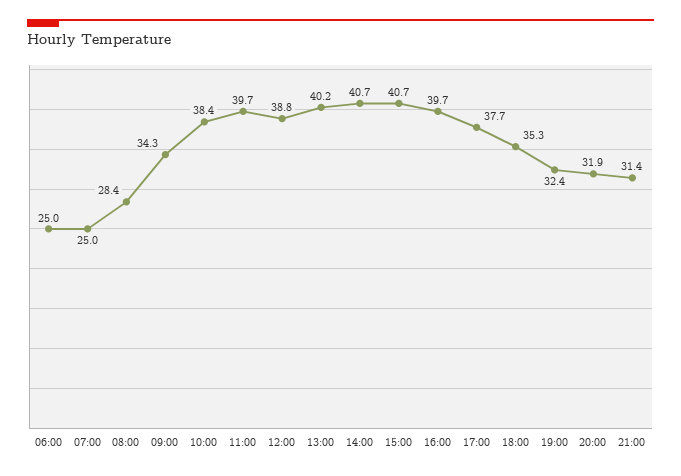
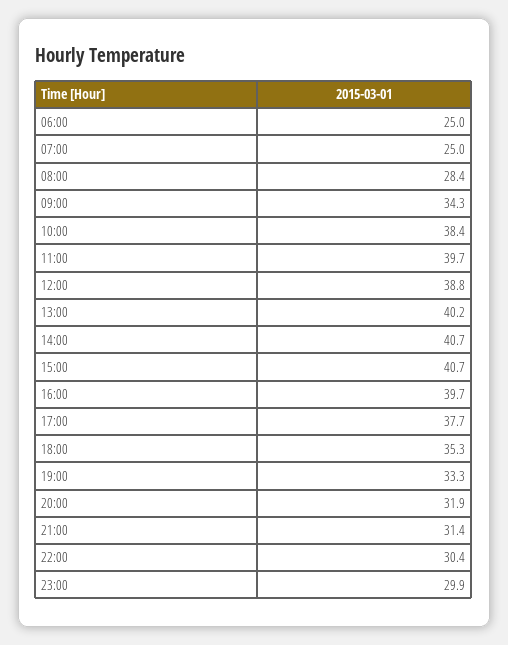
19:00: 32.4 -> 33.3
22:00: none -> 30.4
23:00: none -> 29.9

